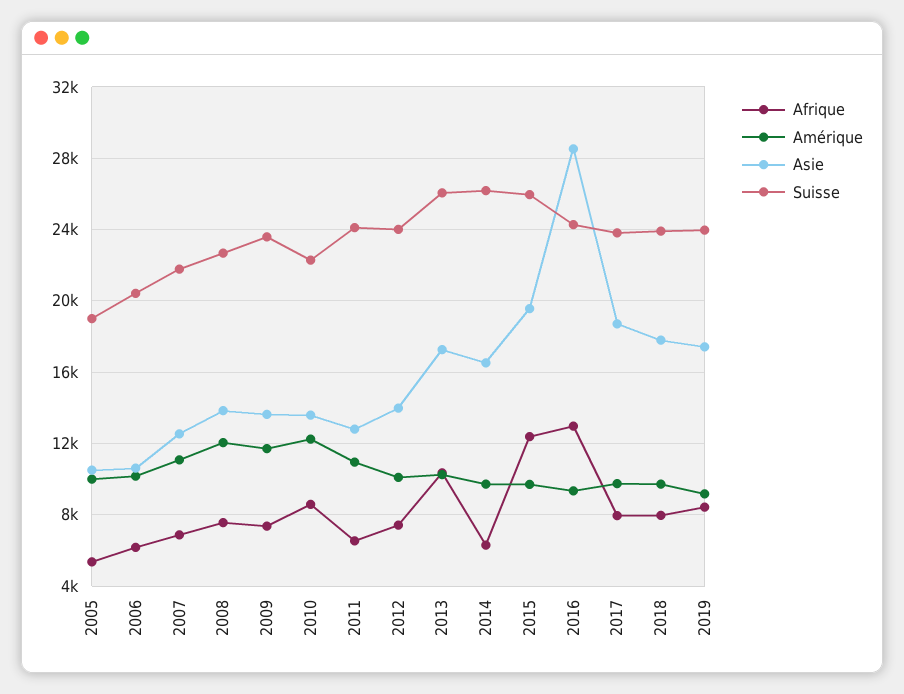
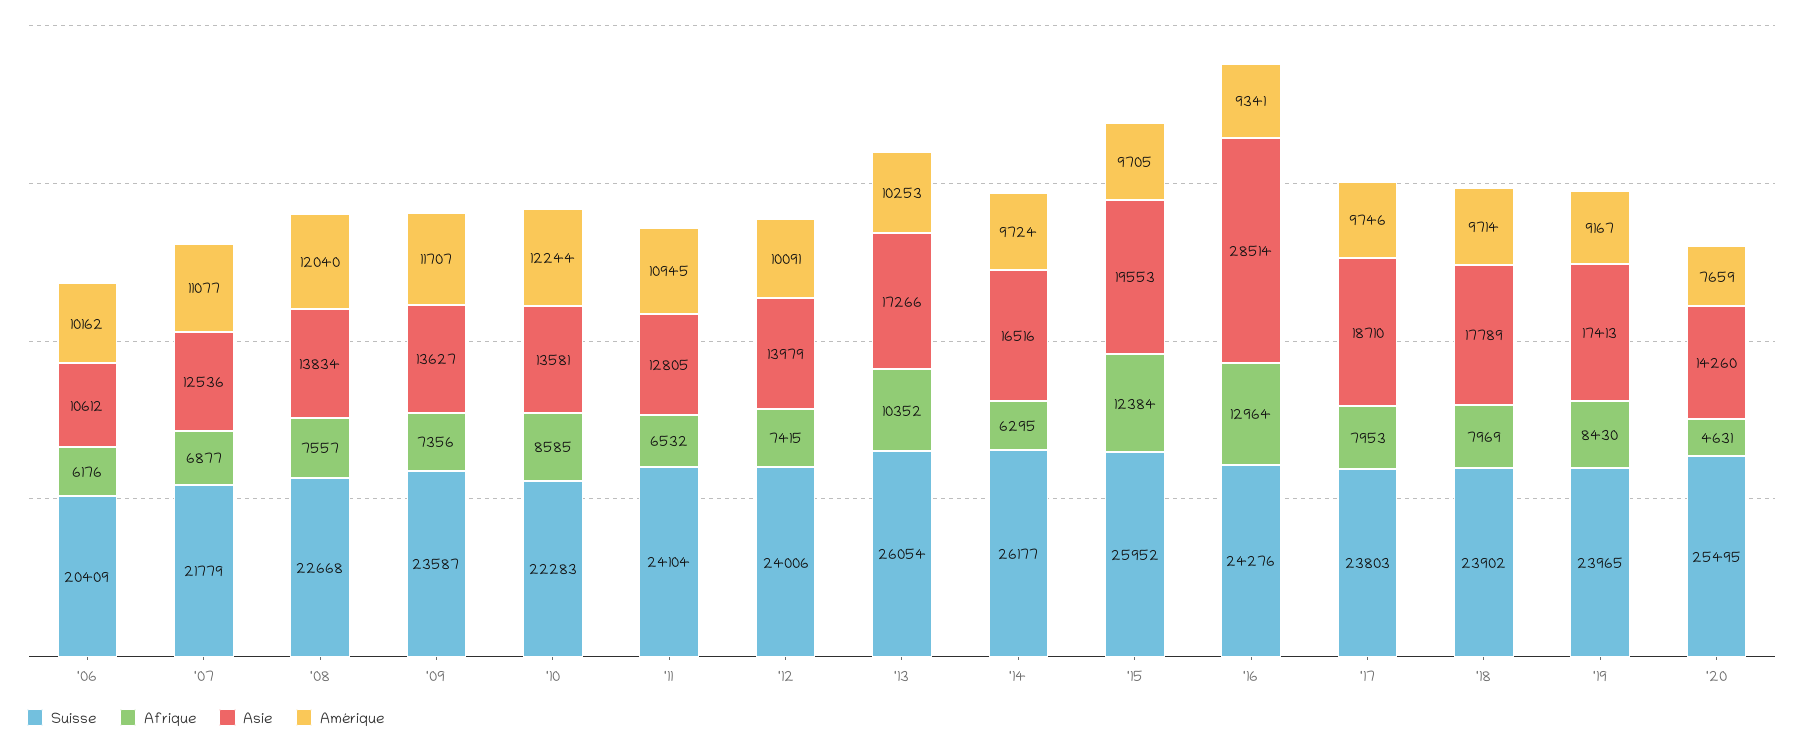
Afrique, 2005: 5500 -> none
Amérique, 2005: 10000 -> none
Asie, 2005: 10500 -> none
Suisse, 2005: 19000 -> none
Suisse, '20: none -> 25495
Afrique, '20: none -> 4631
Asie, '20: none -> 14260
Amérique, '20: none -> 7659

